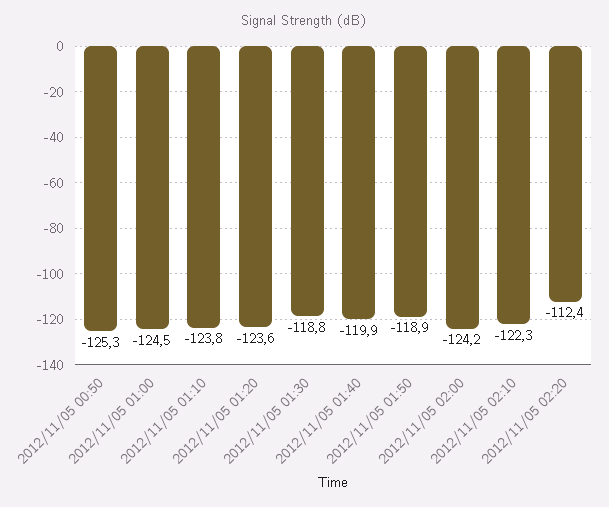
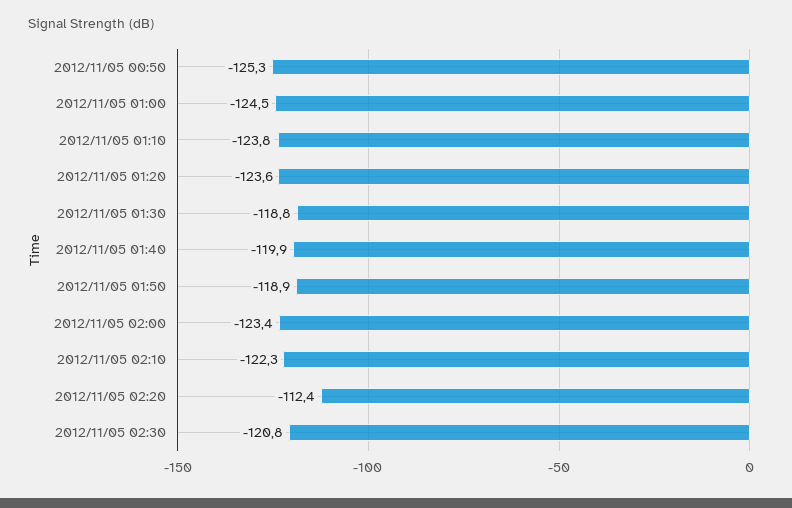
2012/11/05 02:00: -124.2 -> -123.4
2012/11/05 02:30: none -> -120.8

